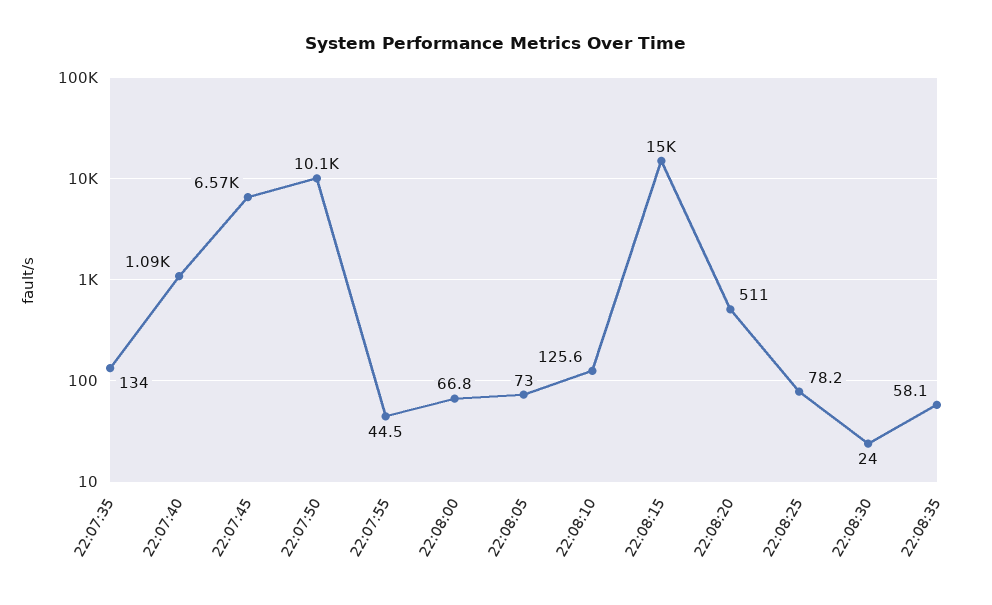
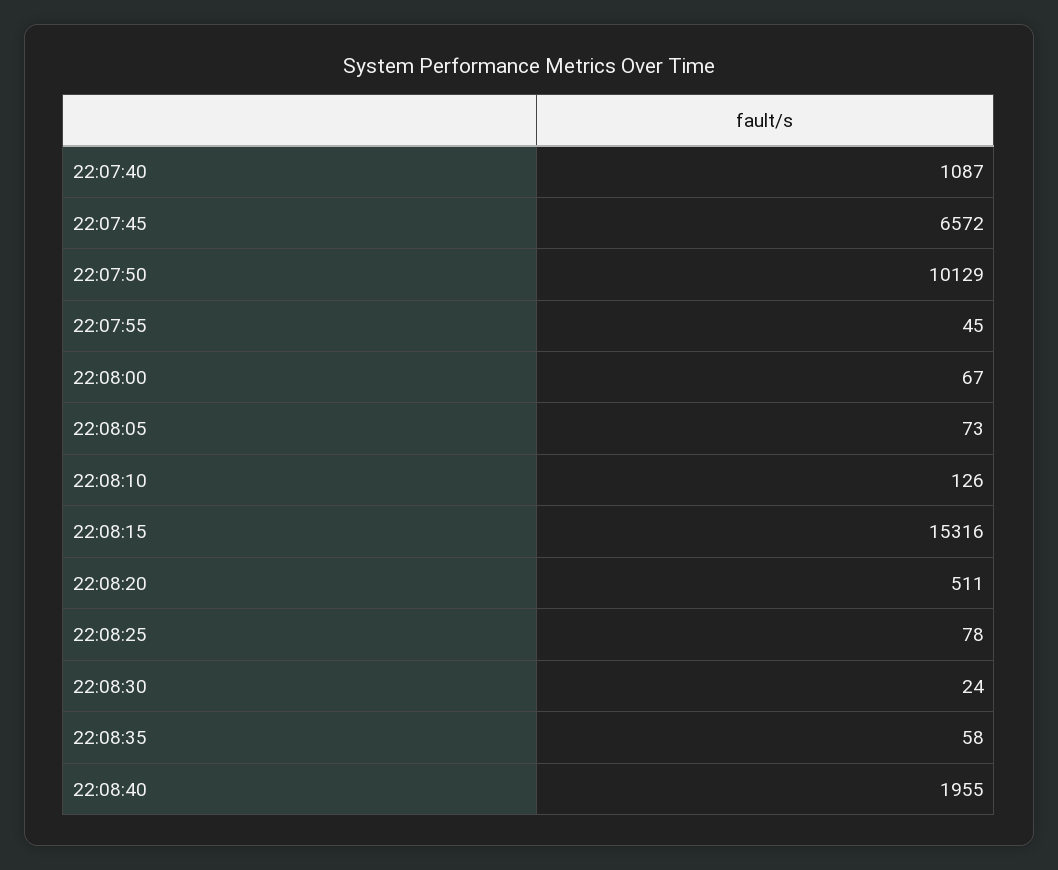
22:07:35: 134 -> none
22:08:15: 15000 -> 15316
22:08:40: none -> 1955

